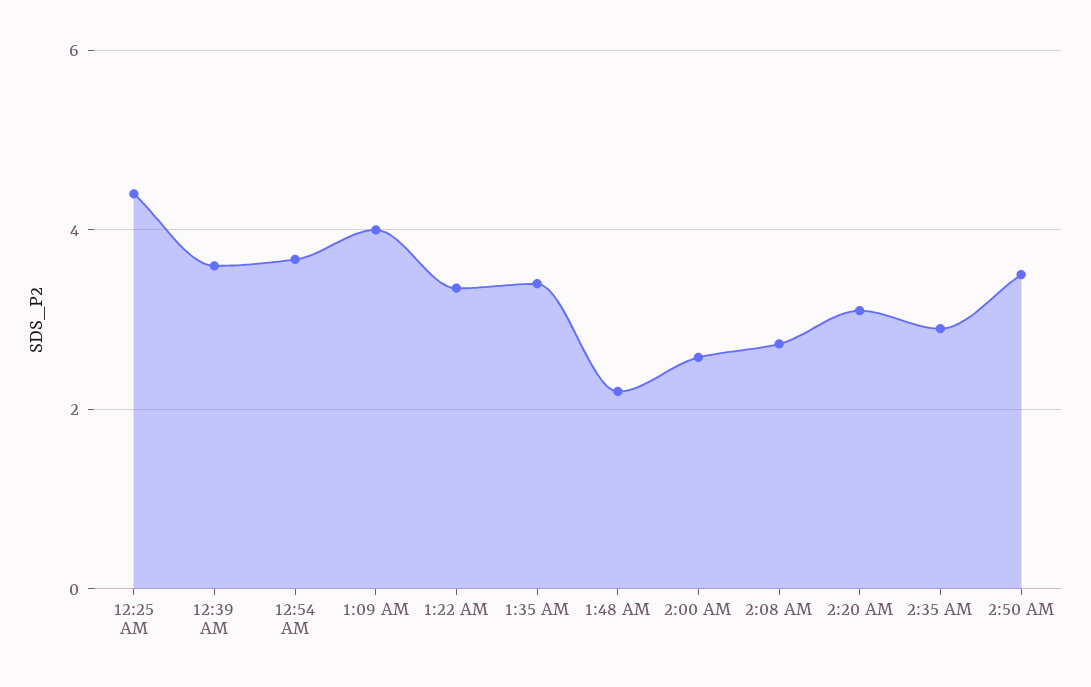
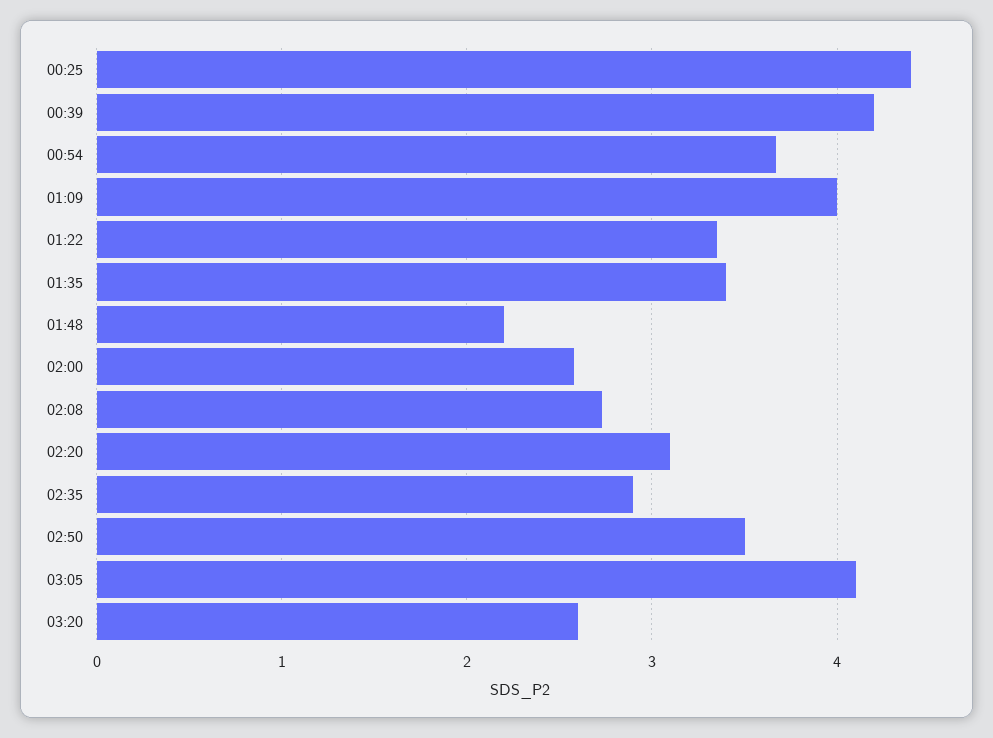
12:39 AM: 3.6 -> 4.2
03:05: none -> 4.1
03:20: none -> 2.6

